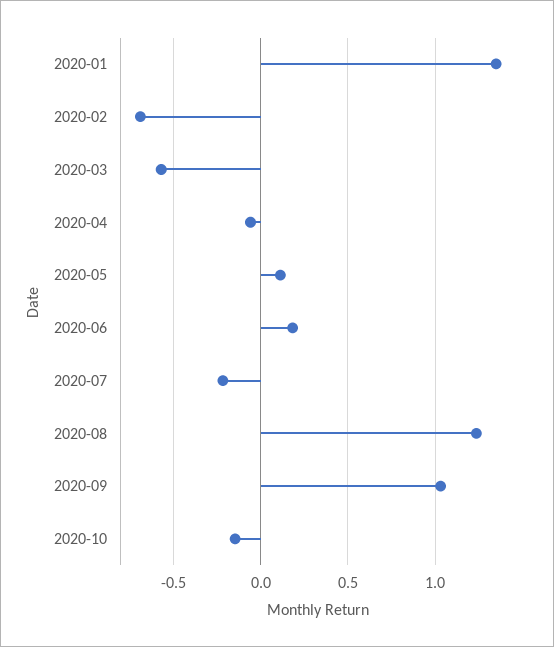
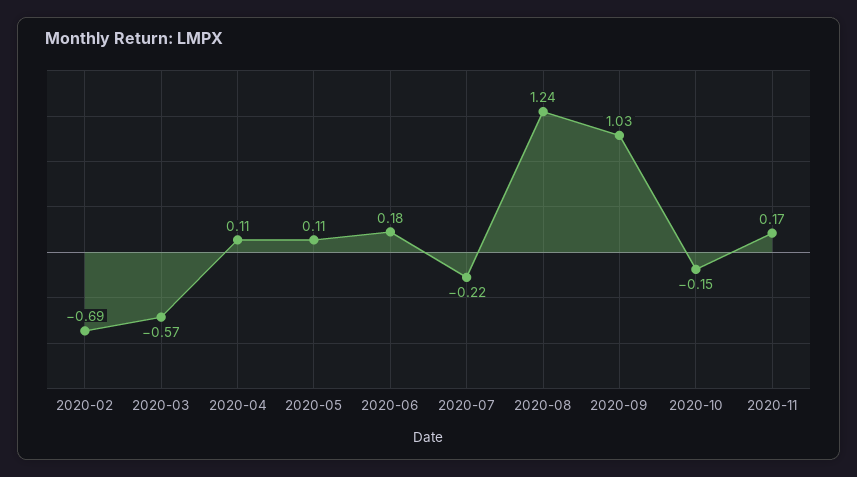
2020-01: 1.35 -> none
2020-04: -0.05 -> 0.11
2020-11: none -> 0.17

